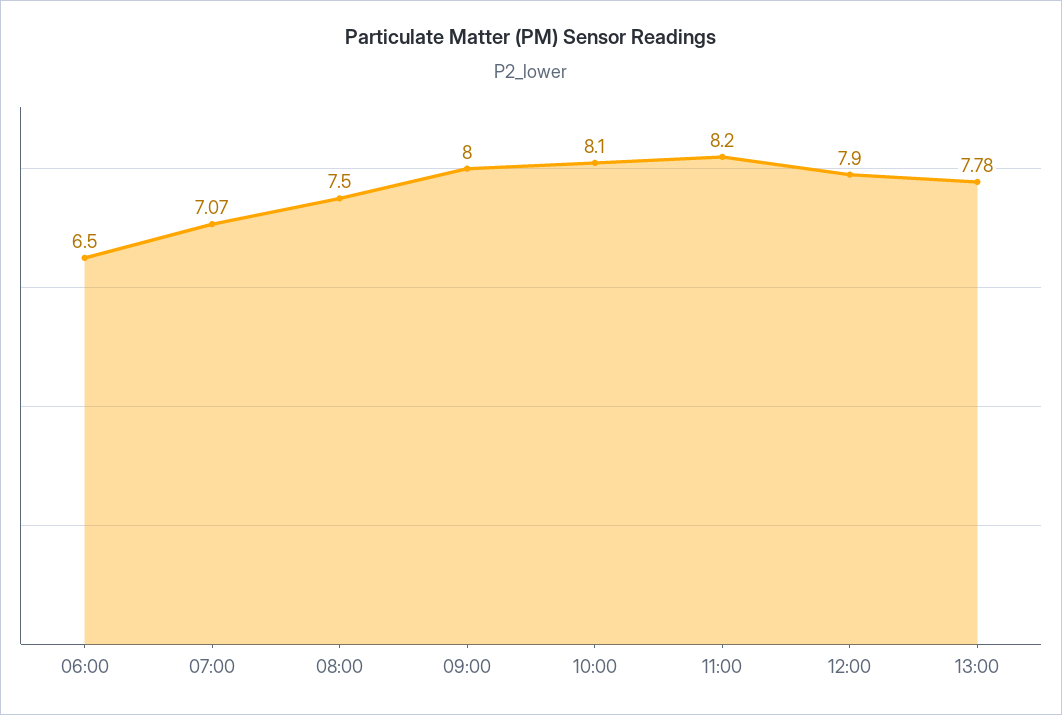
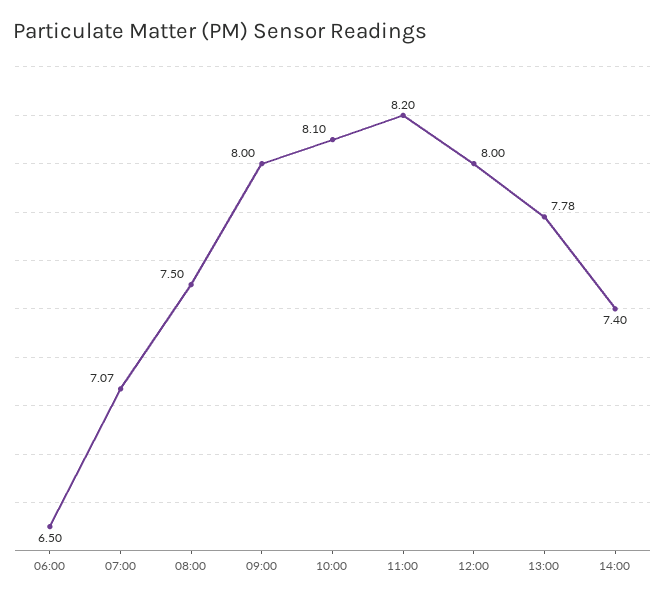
12:00: 7.9 -> 8
14:00: none -> 7.4

